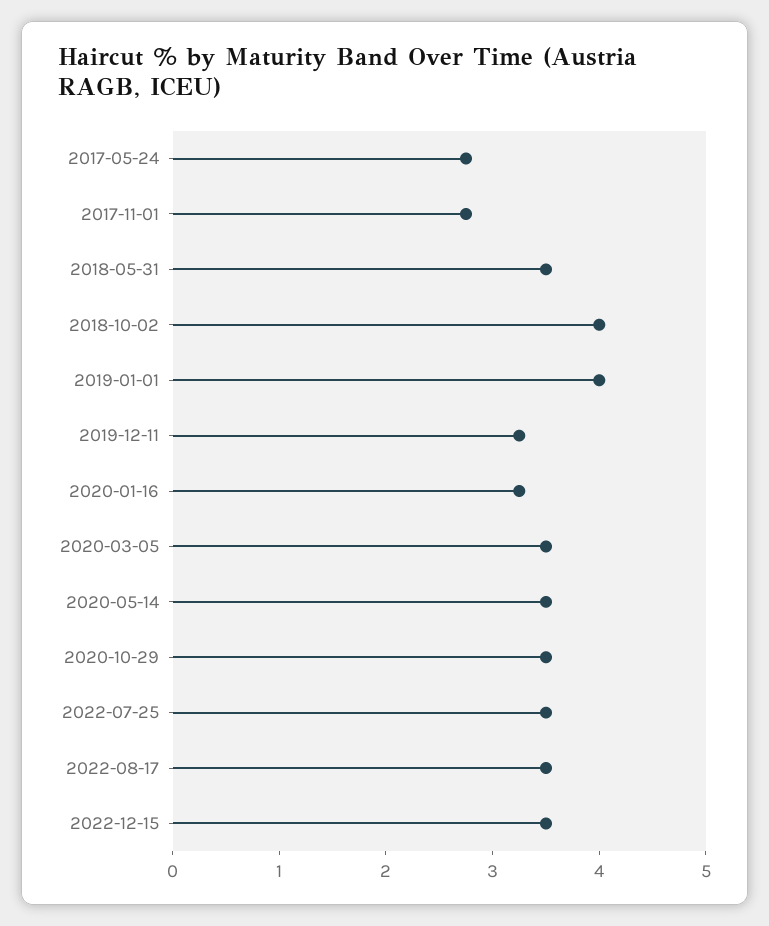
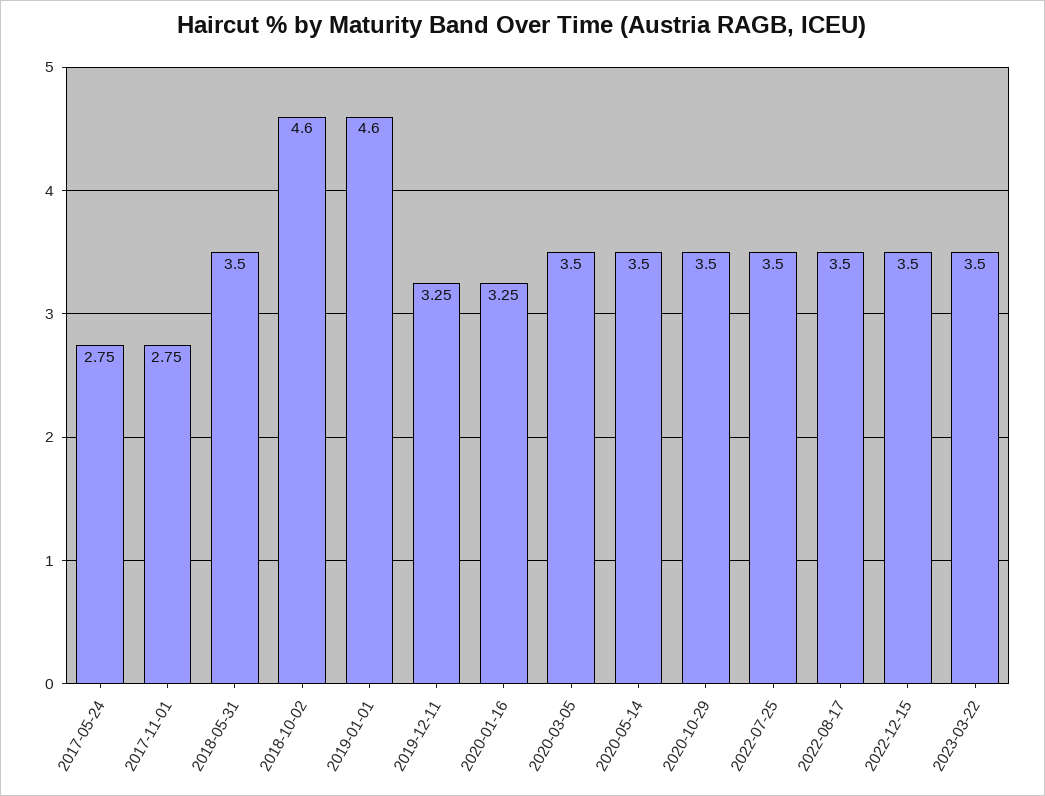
2018-10-02: 4 -> 4.6
2019-01-01: 4 -> 4.6
2023-03-22: none -> 3.5

